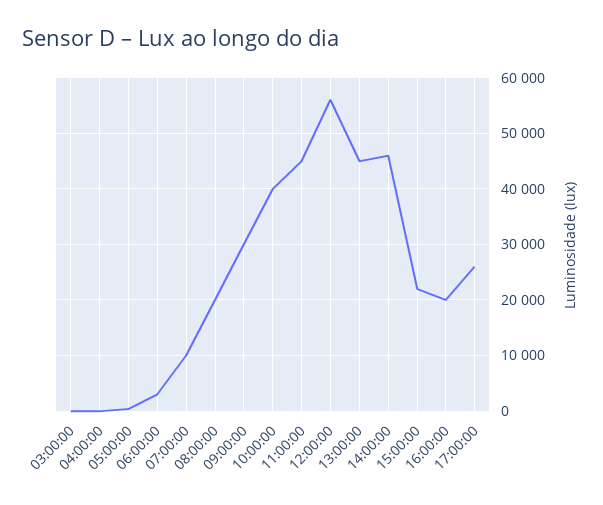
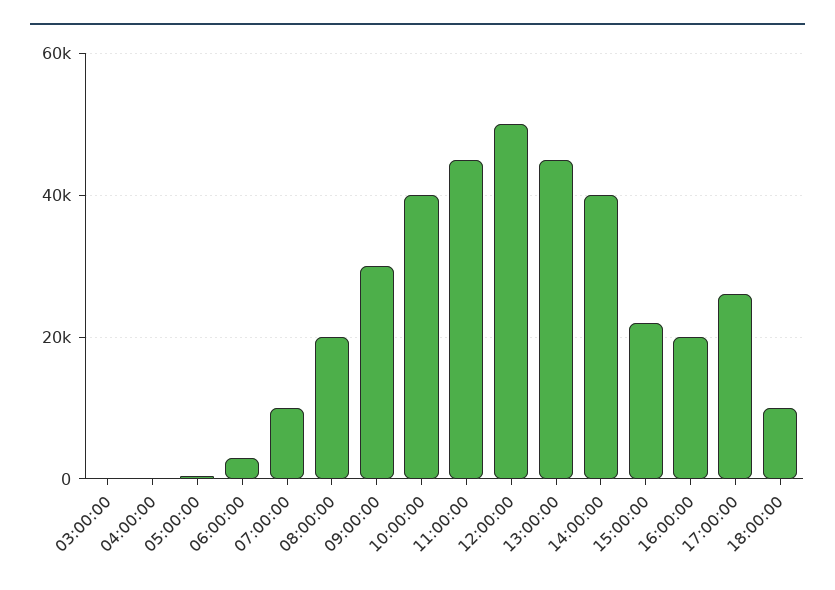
12:00:00: 56000 -> 50000
14:00:00: 46000 -> 40000
18:00:00: none -> 10000

